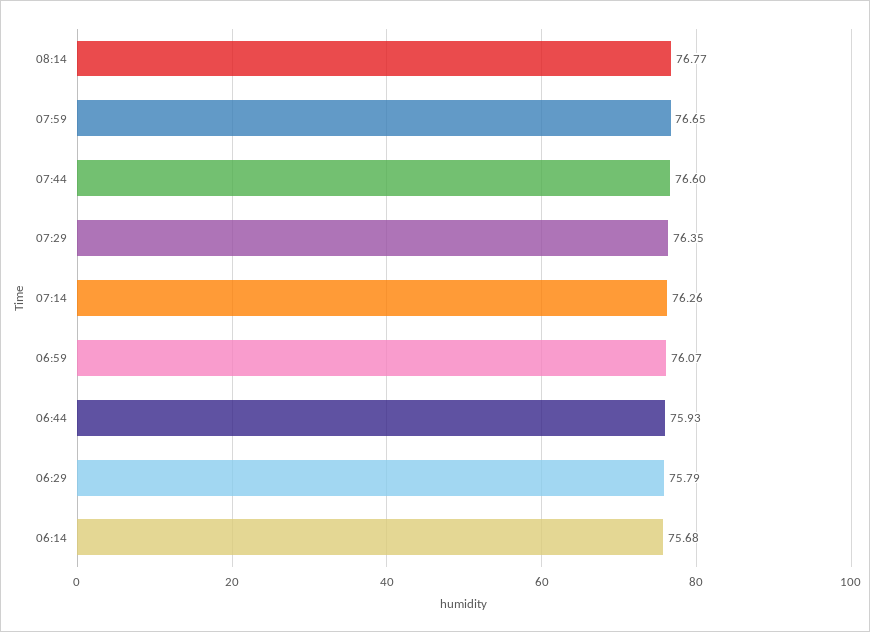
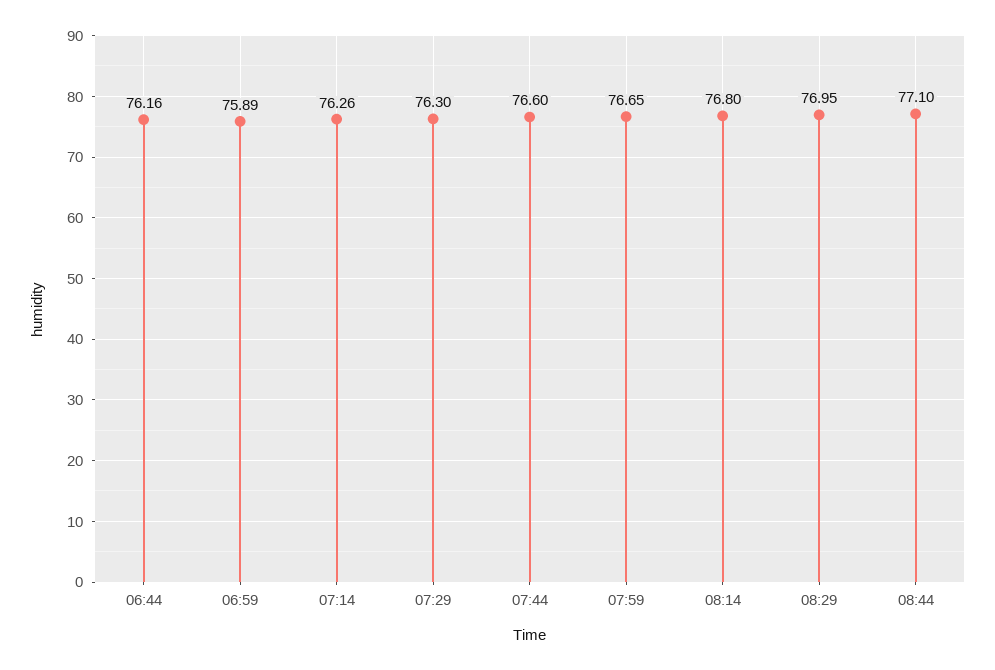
08:14: 76.77 -> 76.8
07:29: 76.35 -> 76.3
06:59: 76.07 -> 75.89
06:44: 75.93 -> 76.16
06:29: 75.79 -> none
06:14: 75.68 -> none
08:29: none -> 76.95
08:44: none -> 77.1

